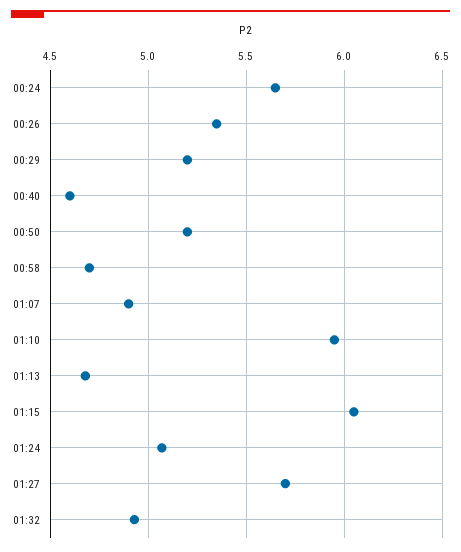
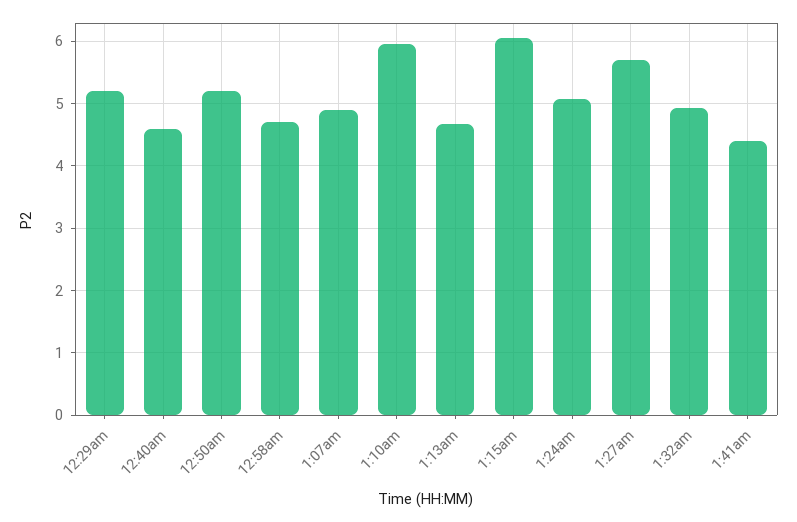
00:24: 5.65 -> none
00:26: 5.35 -> none
1:41am: none -> 4.4

